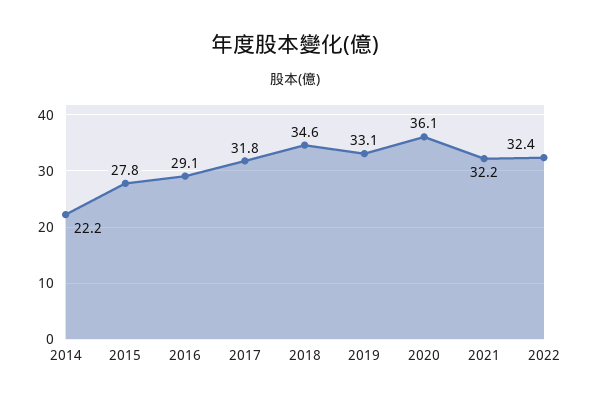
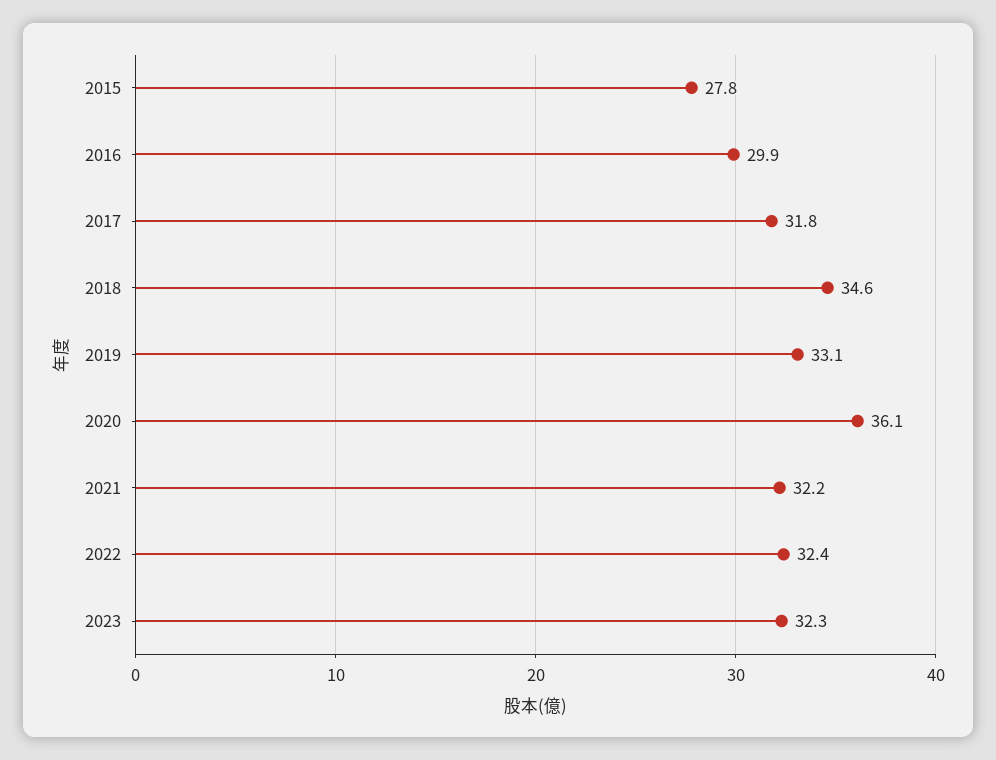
2014: 22.2 -> none
2016: 29.1 -> 29.9
2023: none -> 32.3

